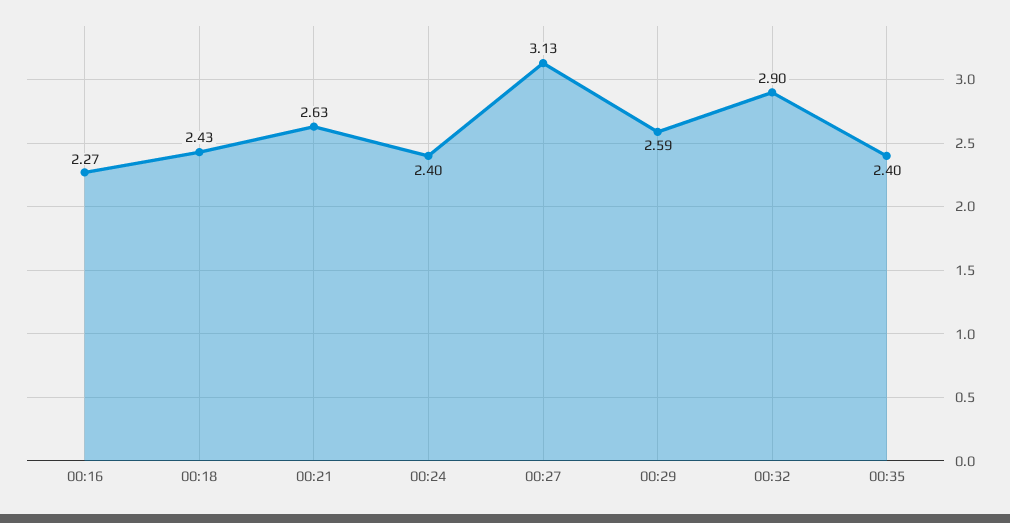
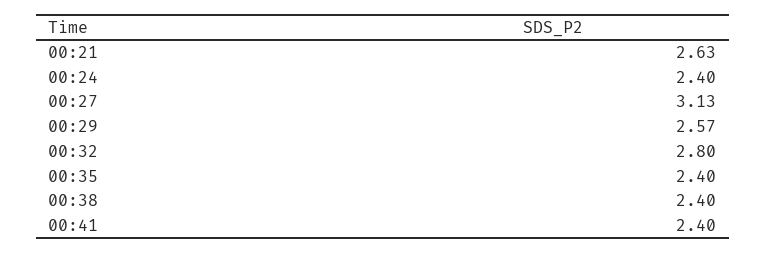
00:16: 2.27 -> none
00:18: 2.43 -> none
00:29: 2.59 -> 2.57
00:32: 2.9 -> 2.8
00:38: none -> 2.4
00:41: none -> 2.4

